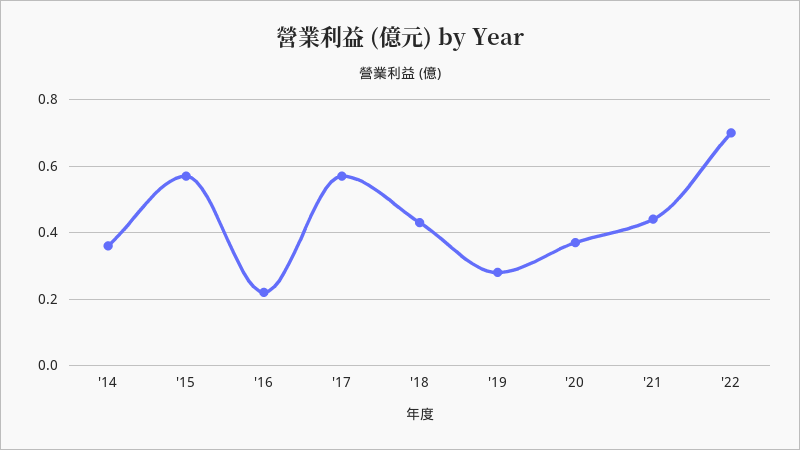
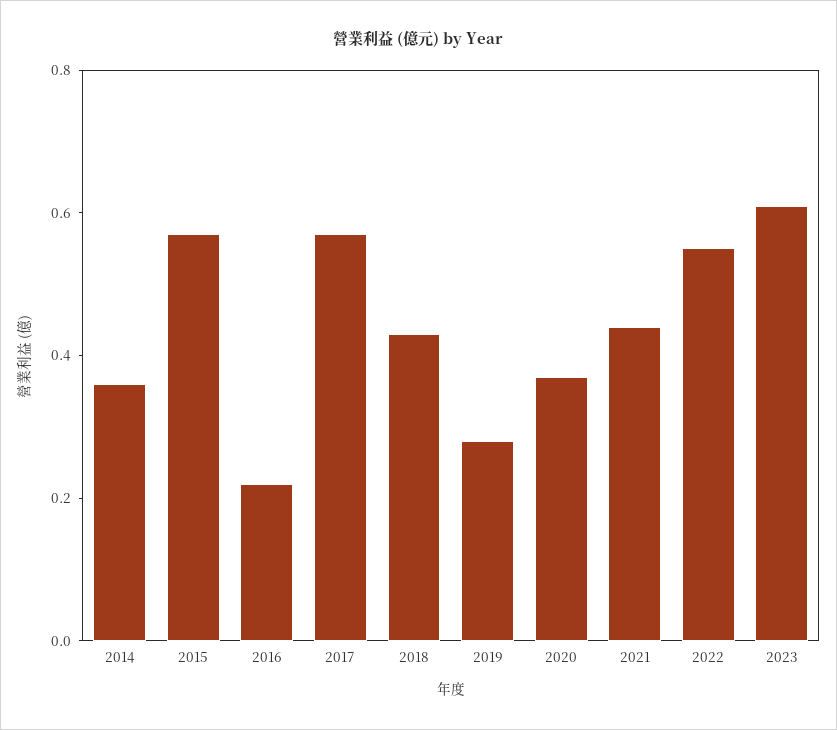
'22: 0.7 -> 0.55
2023: none -> 0.6

